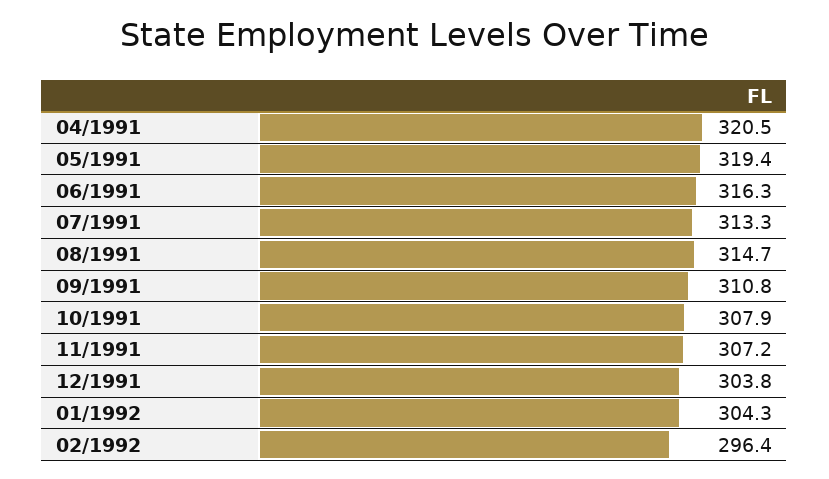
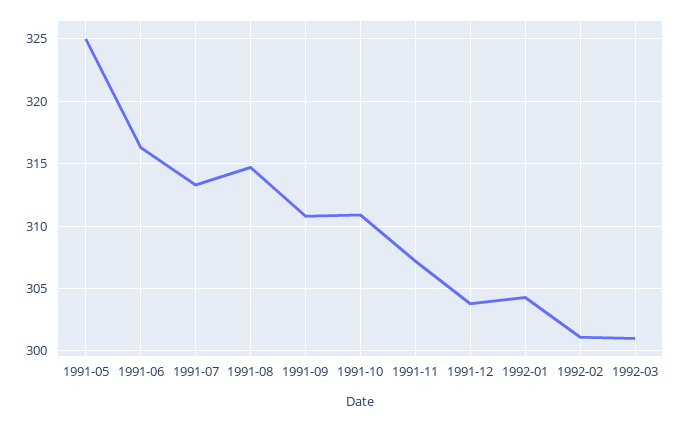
04/1991: 320.5 -> none
05/1991: 319.4 -> 325
10/1991: 307.9 -> 311
02/1992: 296.4 -> 301
1992-03: none -> 301

